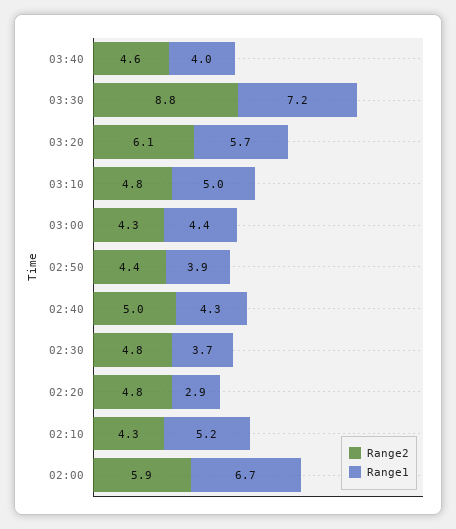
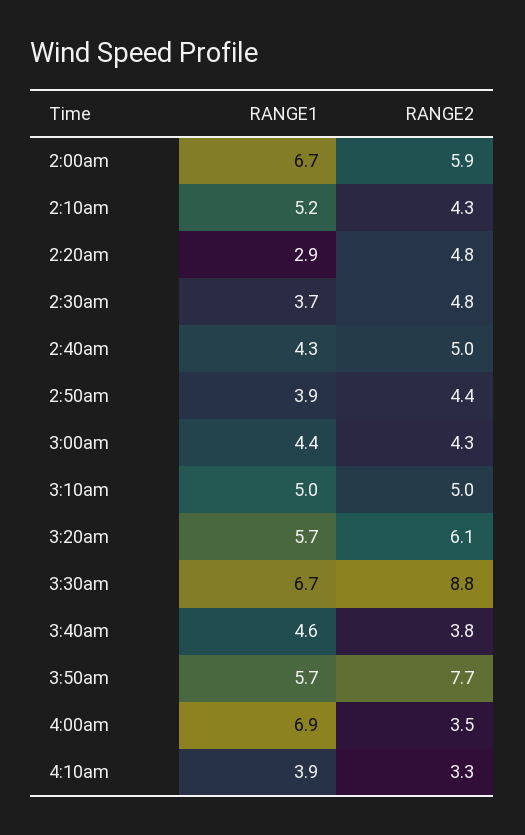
Range2, 03:40: 4.6 -> 3.8
Range1, 03:40: 4 -> 4.6
Range1, 03:30: 7.2 -> 6.7
Range2, 03:10: 4.8 -> 5
Range1, 3:50am: none -> 5.7
Range2, 3:50am: none -> 7.7
Range1, 4:00am: none -> 6.9
Range2, 4:00am: none -> 3.5
Range1, 4:10am: none -> 3.9
Range2, 4:10am: none -> 3.3

